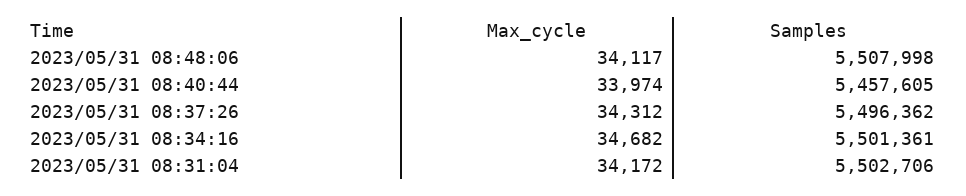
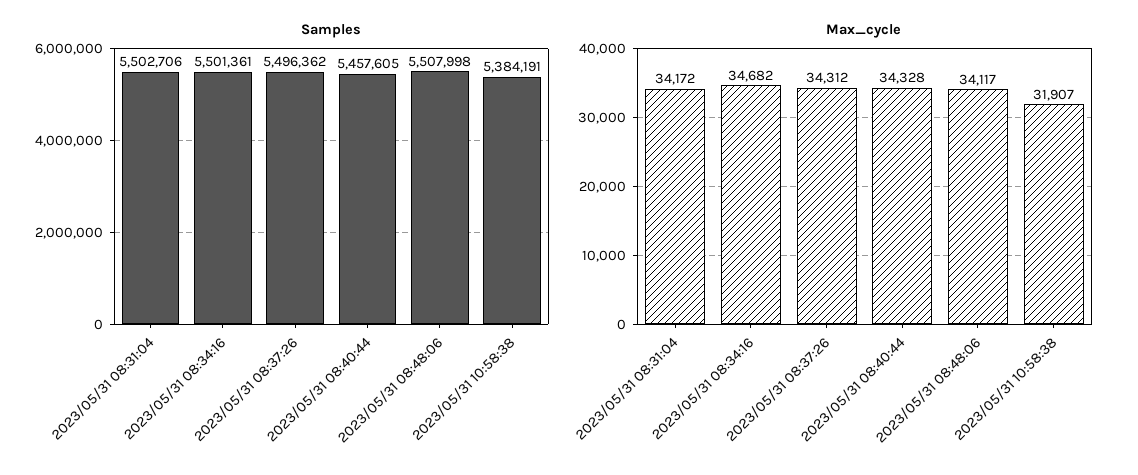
Max_cycle, 2023/05/31 08:40:44: 33974 -> 34328
Samples, 2023/05/31 10:58:38: none -> 5384191
Max_cycle, 2023/05/31 10:58:38: none -> 31907

